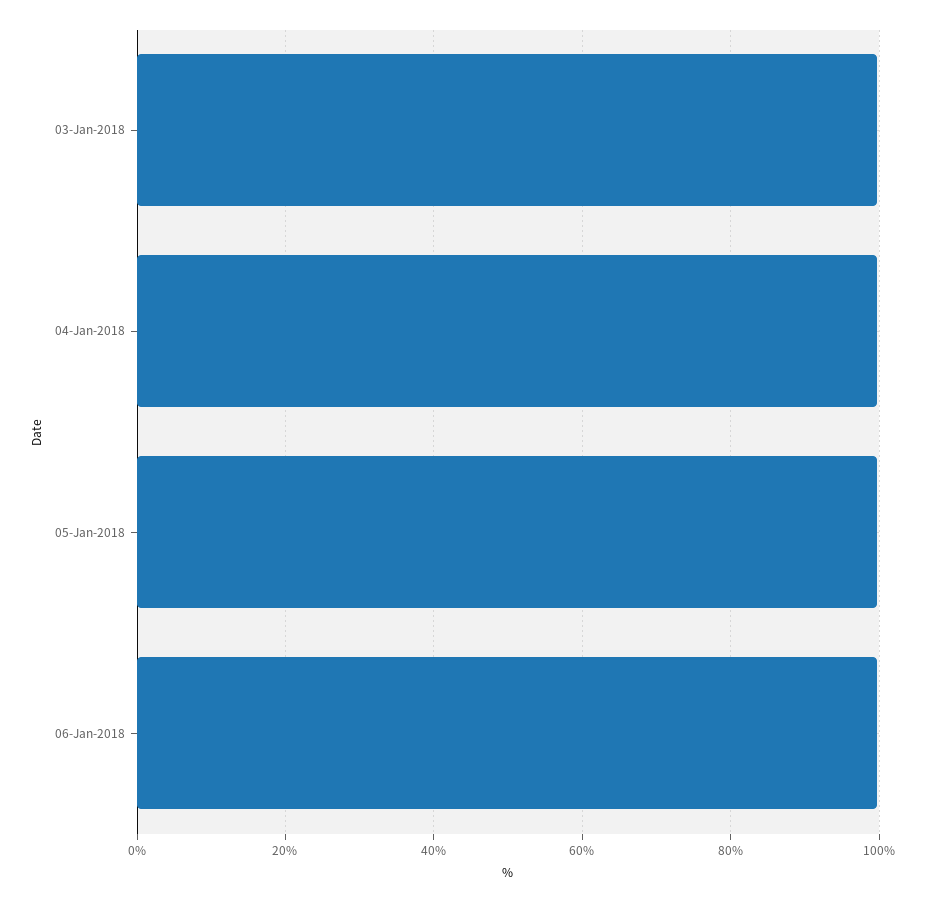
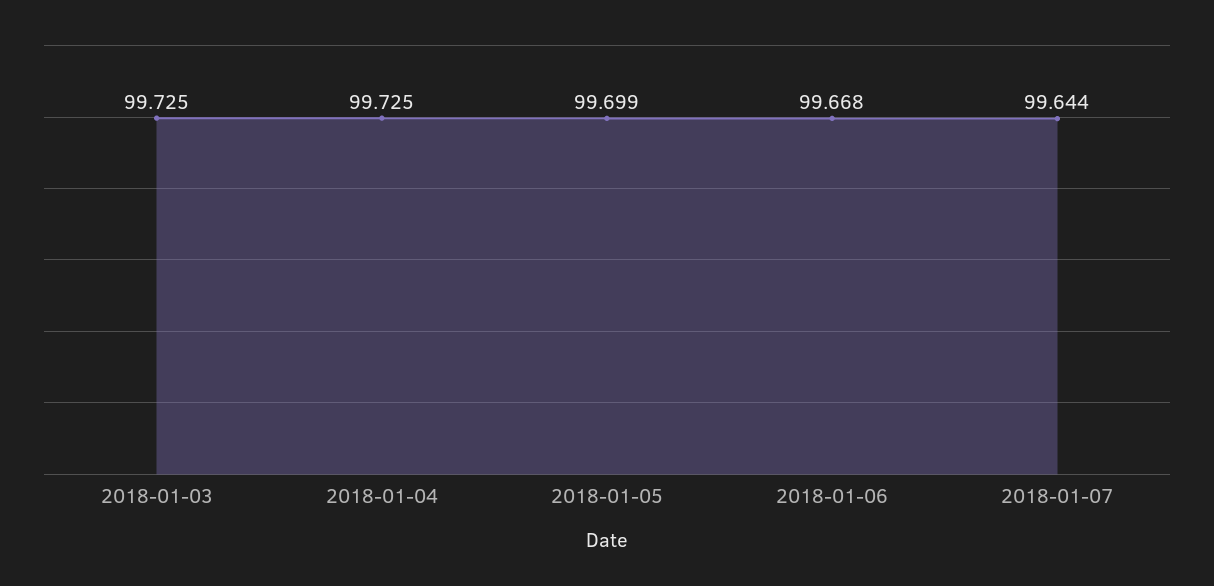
2018-01-07: none -> 99.644

